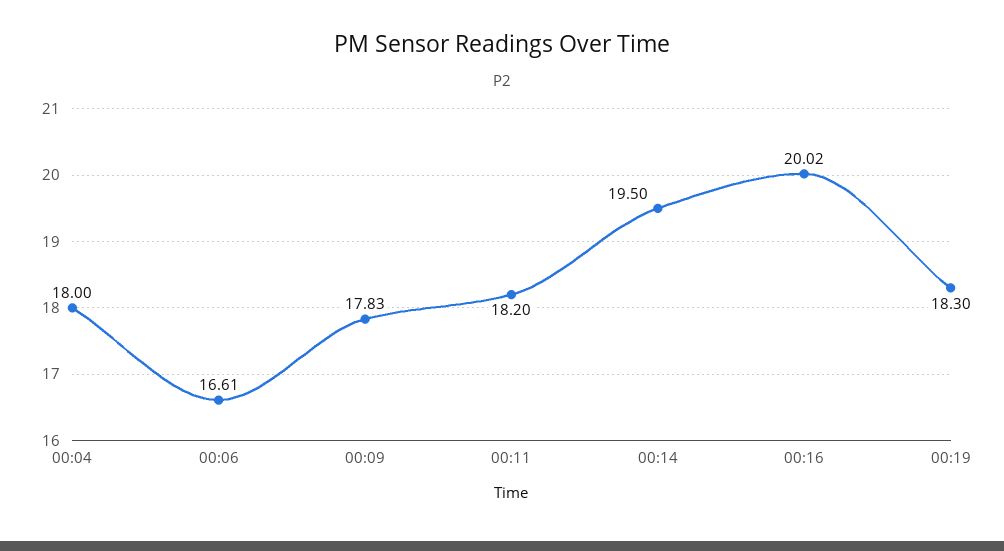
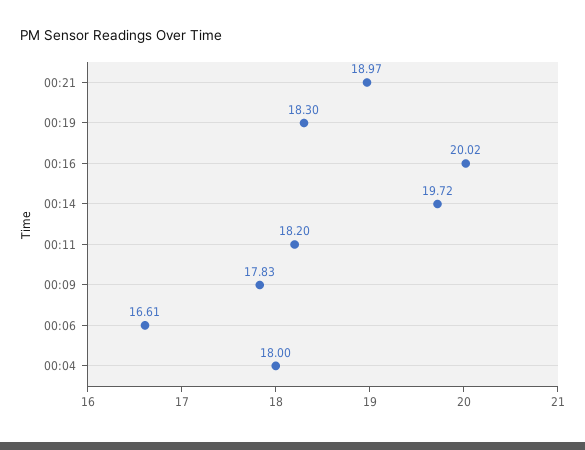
00:14: 19.5 -> 19.72
00:21: none -> 18.97

